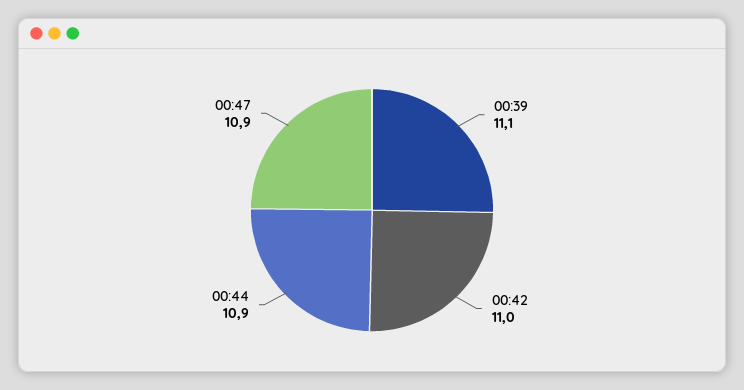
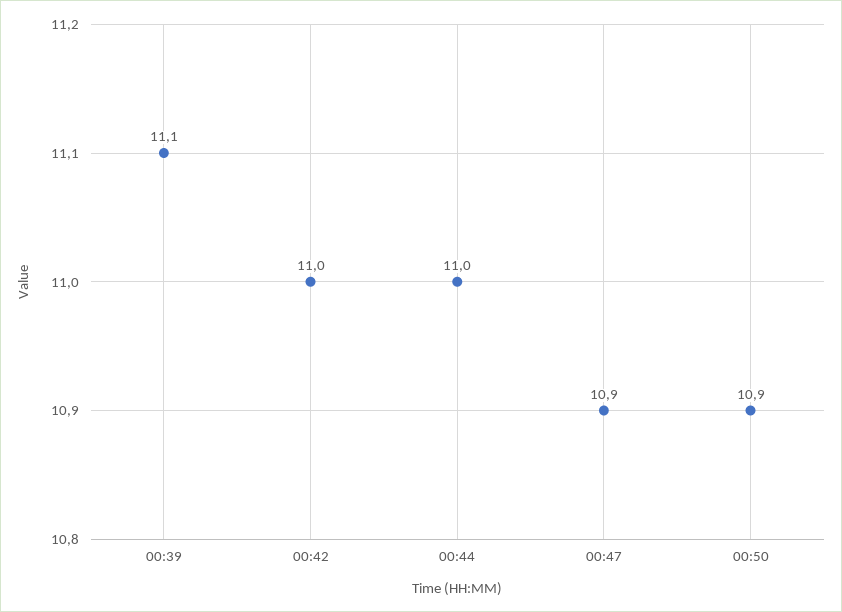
00:44: 10.9 -> 11
00:50: none -> 10.9

